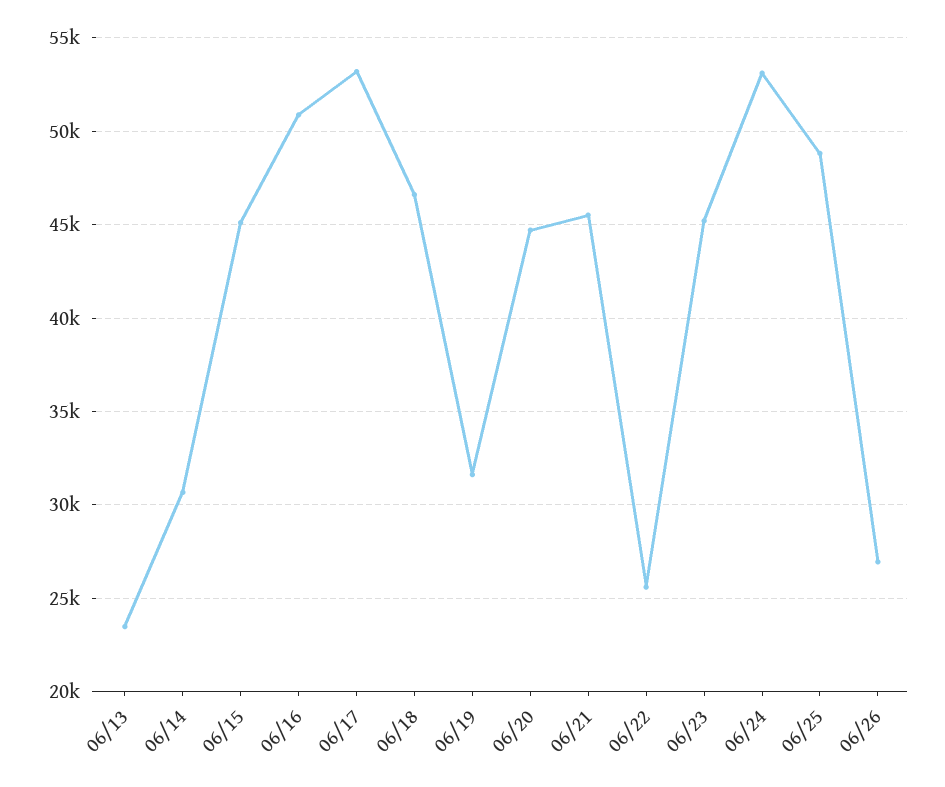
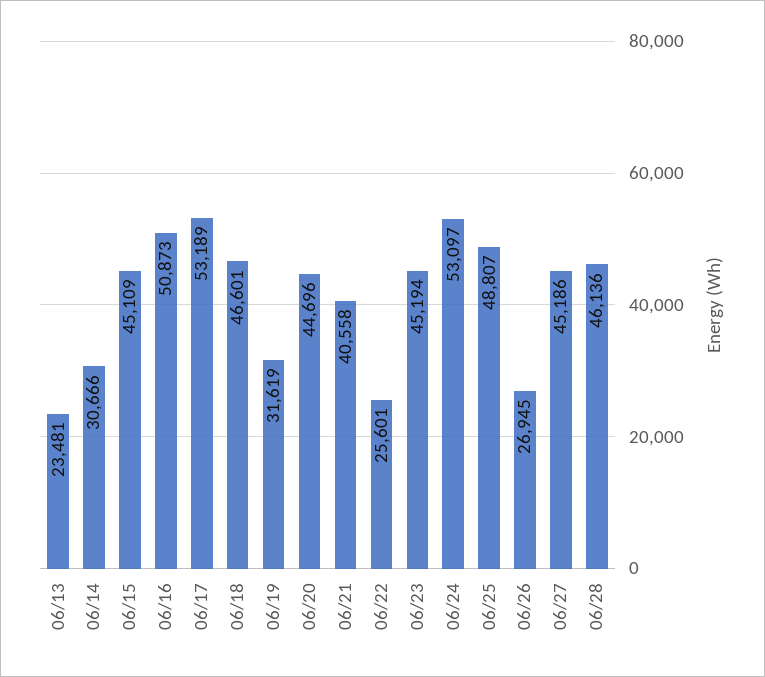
06/21: 45500 -> 40558
06/27: none -> 45186
06/28: none -> 46136

